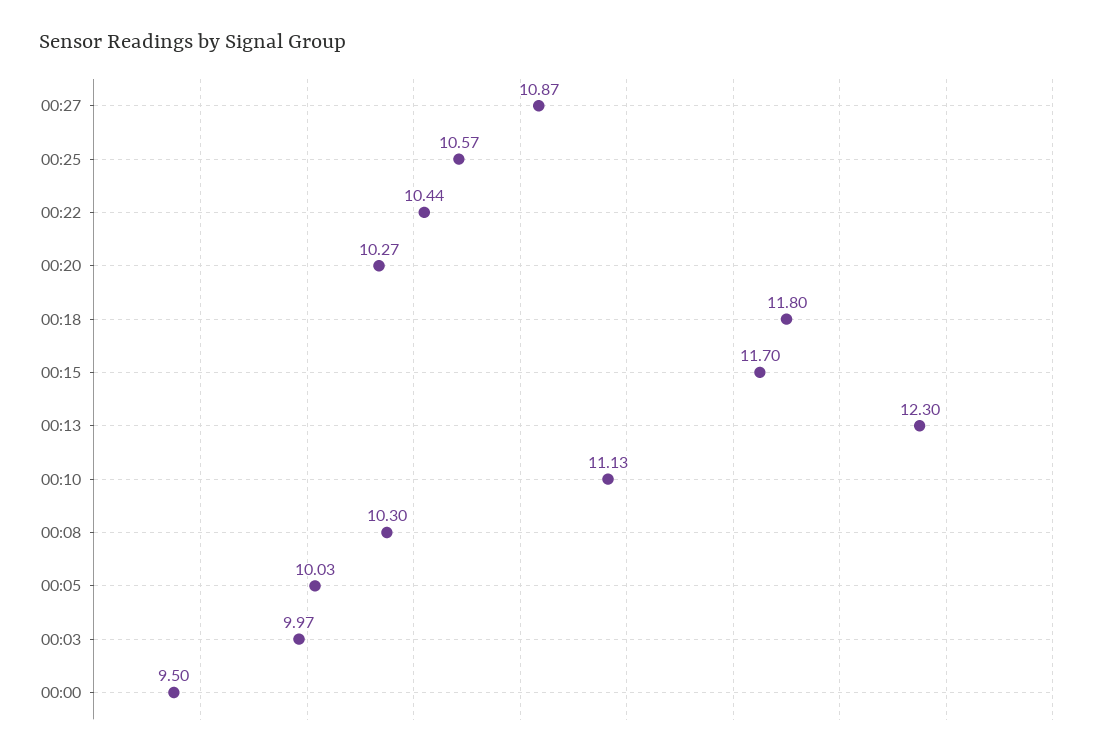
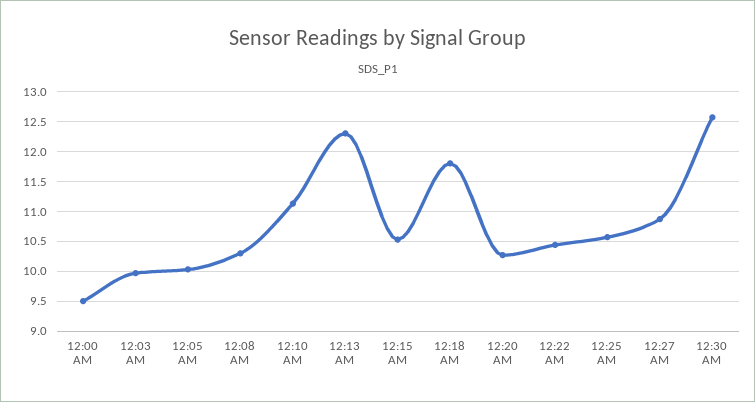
00:15: 11.7 -> 10.5
12:30 AM: none -> 12.5

